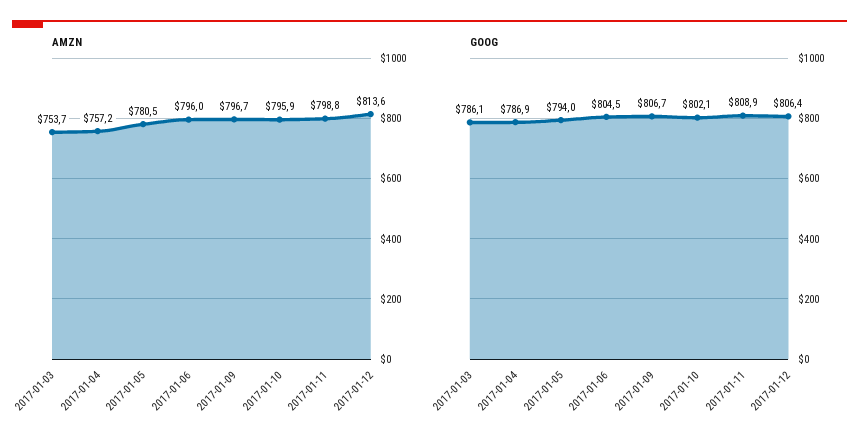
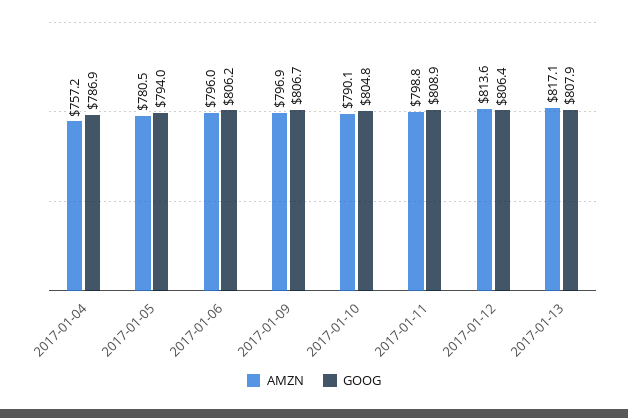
AMZN, 2017-01-03: 753.7 -> none
AMZN, 2017-01-09: 796.7 -> 796.9
AMZN, 2017-01-10: 795.9 -> 790.1
GOOG, 2017-01-03: 786.1 -> none
GOOG, 2017-01-06: 804.5 -> 806.2
GOOG, 2017-01-10: 802.1 -> 804.8
AMZN, 2017-01-13: none -> 817.1
GOOG, 2017-01-13: none -> 807.9

